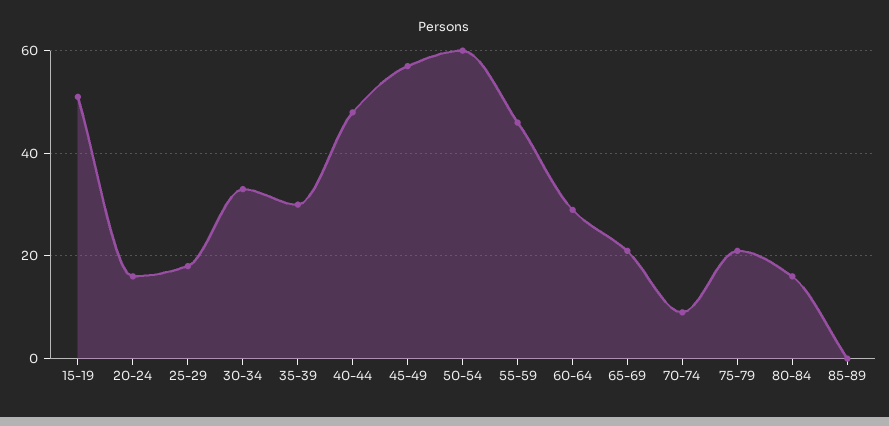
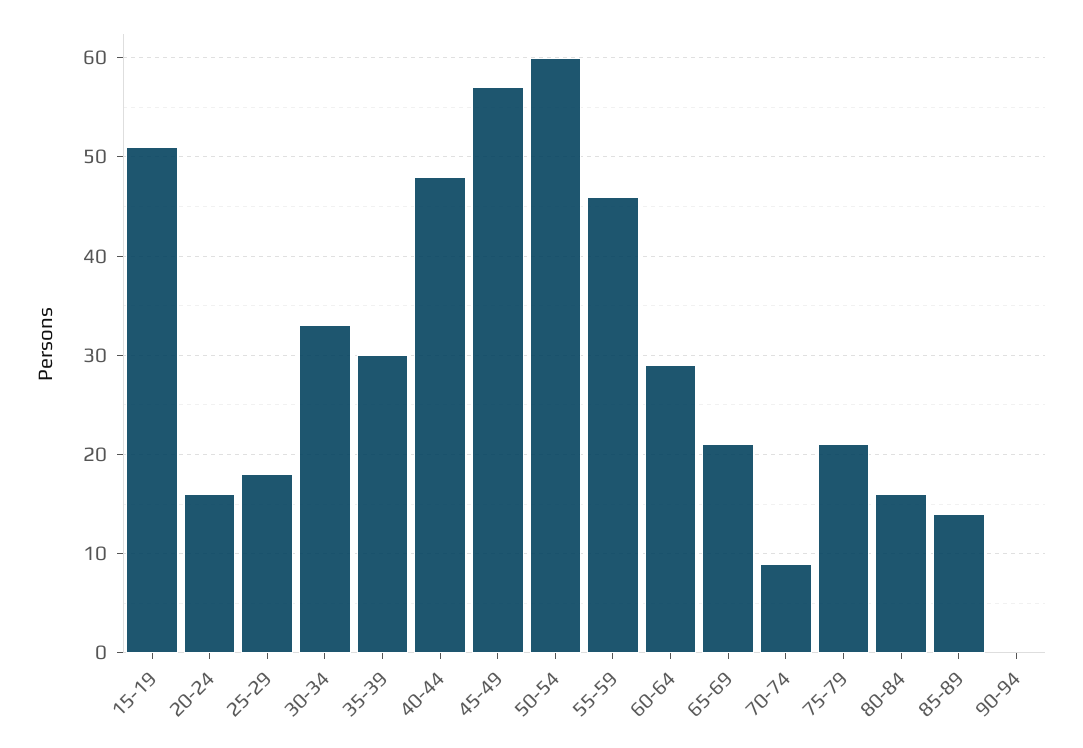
85-89: 0 -> 14
90-94: none -> 0

